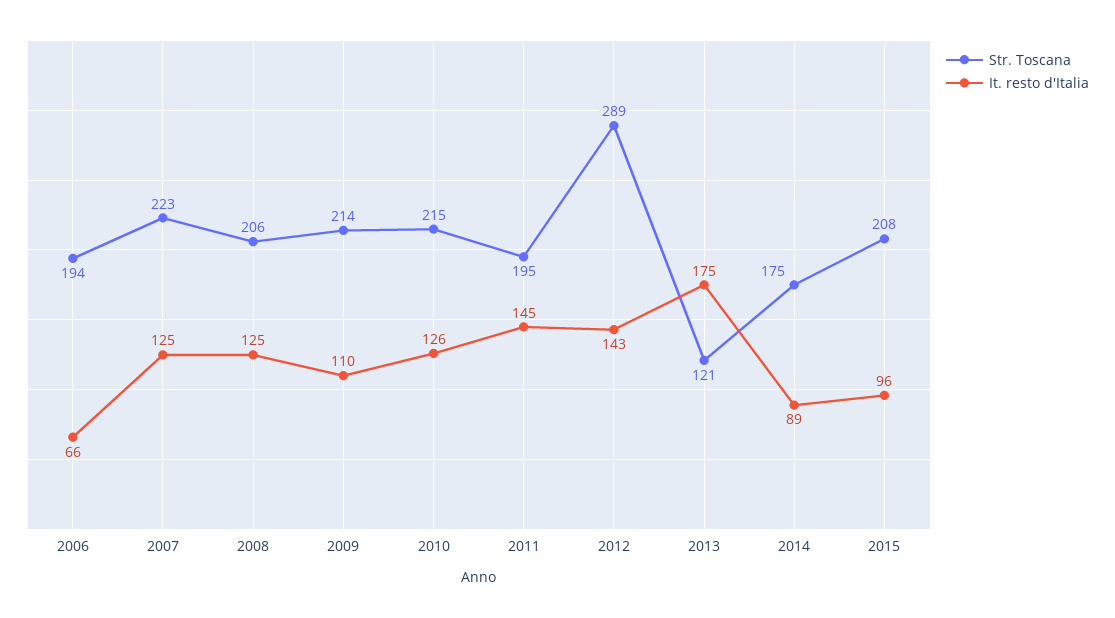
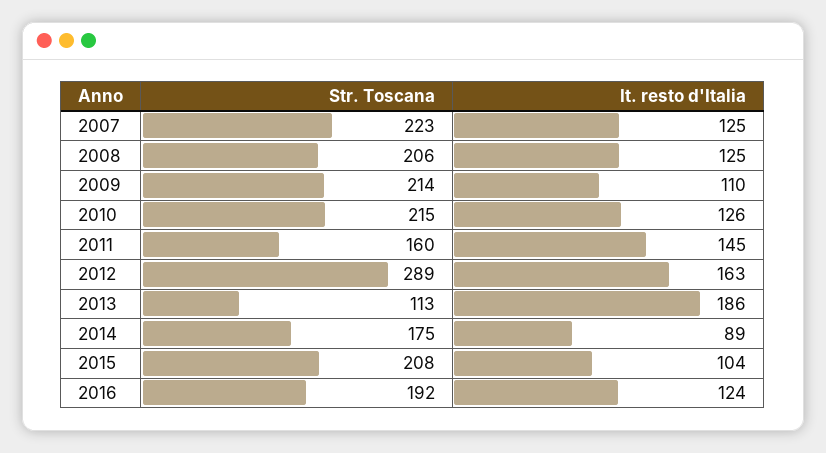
Str. Toscana, 2006: 194 -> none
It. resto d'Italia, 2006: 66 -> none
Str. Toscana, 2011: 195 -> 160
It. resto d'Italia, 2012: 143 -> 163
Str. Toscana, 2013: 121 -> 113
It. resto d'Italia, 2013: 175 -> 186
It. resto d'Italia, 2015: 96 -> 104
Str. Toscana, 2016: none -> 192
It. resto d'Italia, 2016: none -> 124

